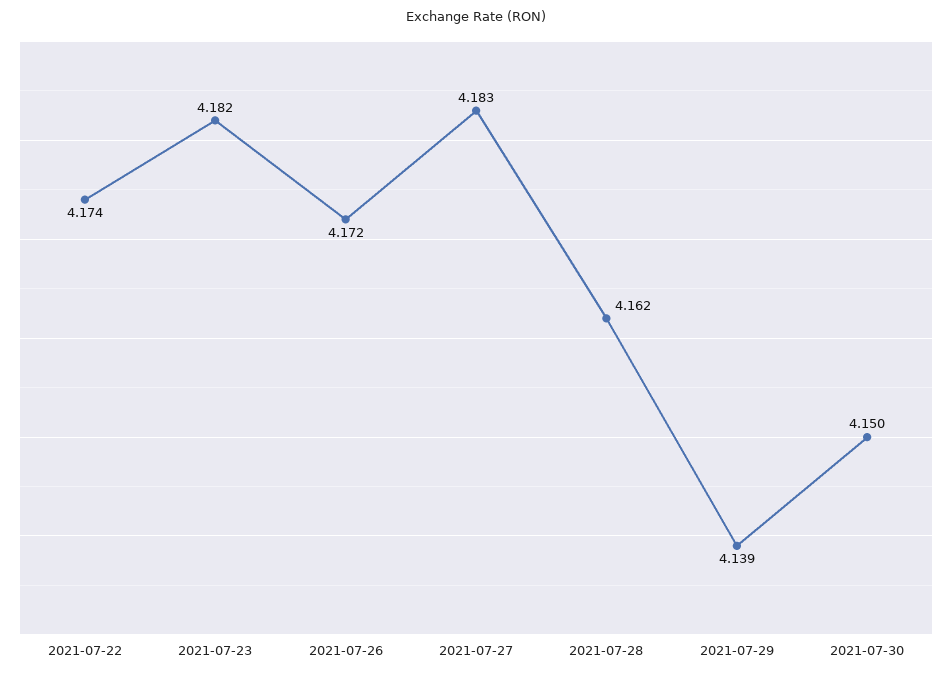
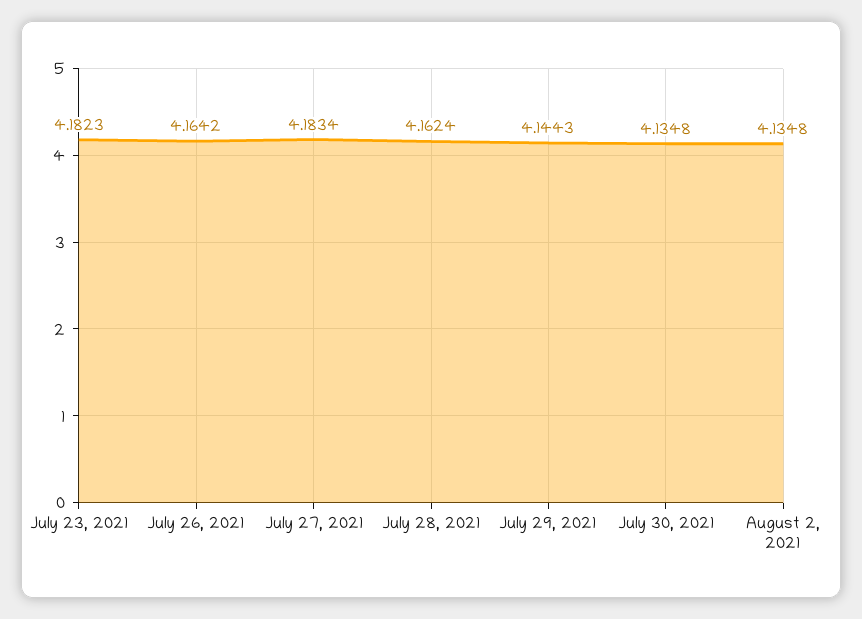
2021-07-22: 4.174 -> none
2021-07-26: 4.172 -> 4.1642
2021-07-29: 4.139 -> 4.1443
2021-07-30: 4.15 -> 4.1348
August 2, 2021: none -> 4.1348

